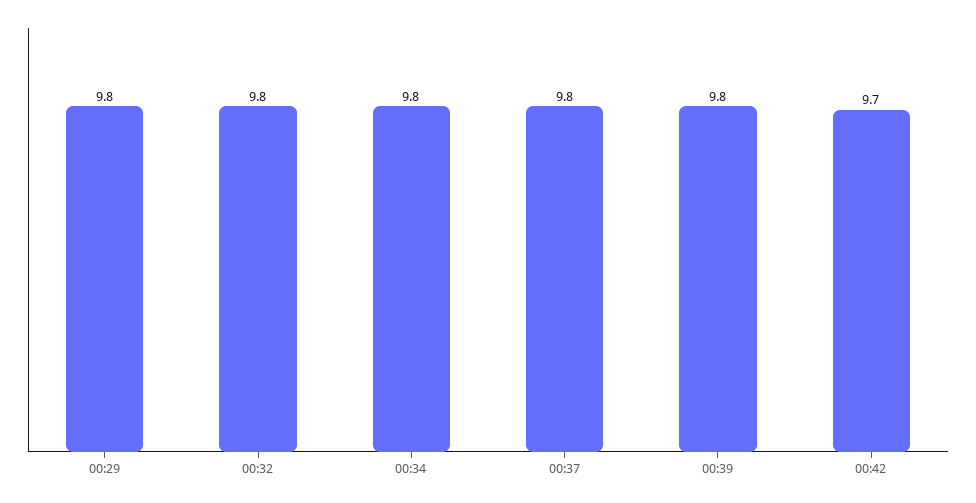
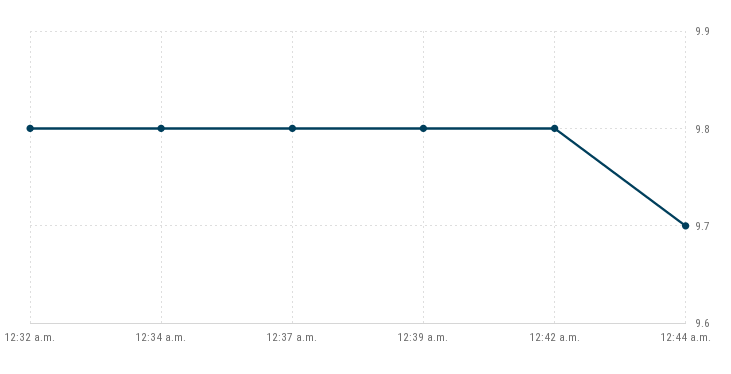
00:29: 9.8 -> none
00:42: 9.7 -> 9.8
12:44 a.m.: none -> 9.7

